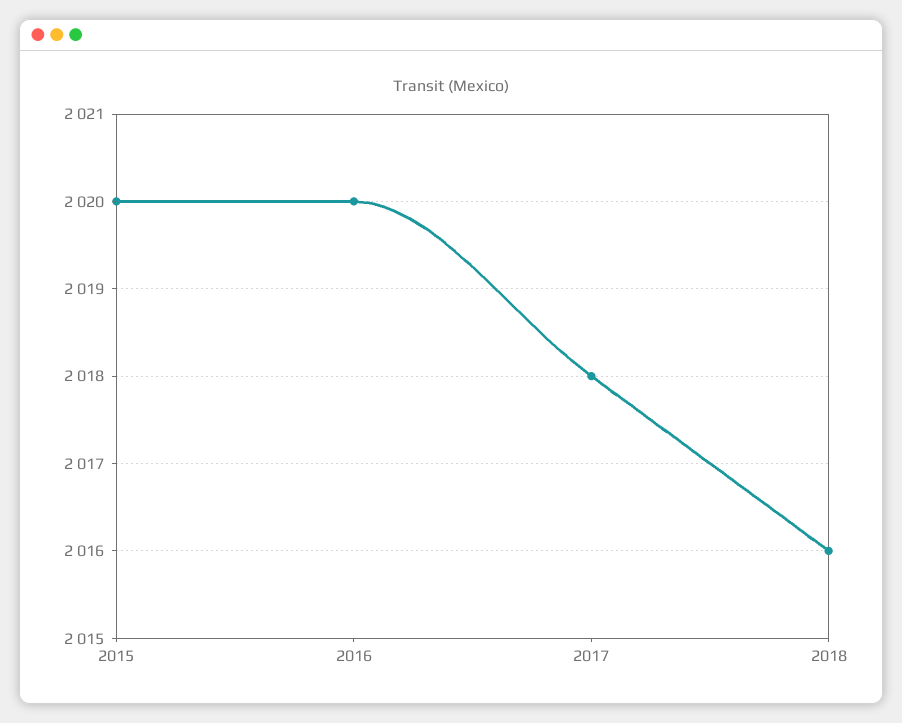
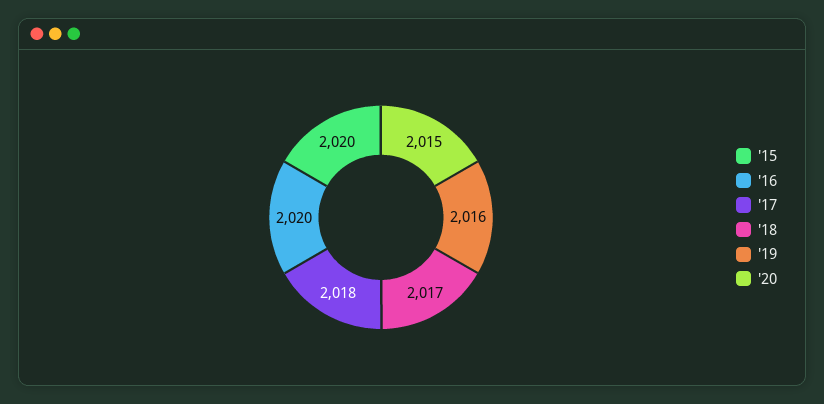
2018: 2016 -> 2017
'19: none -> 2016
'20: none -> 2015

